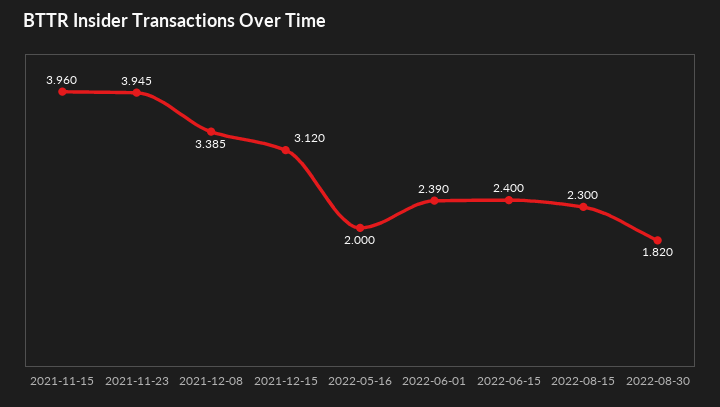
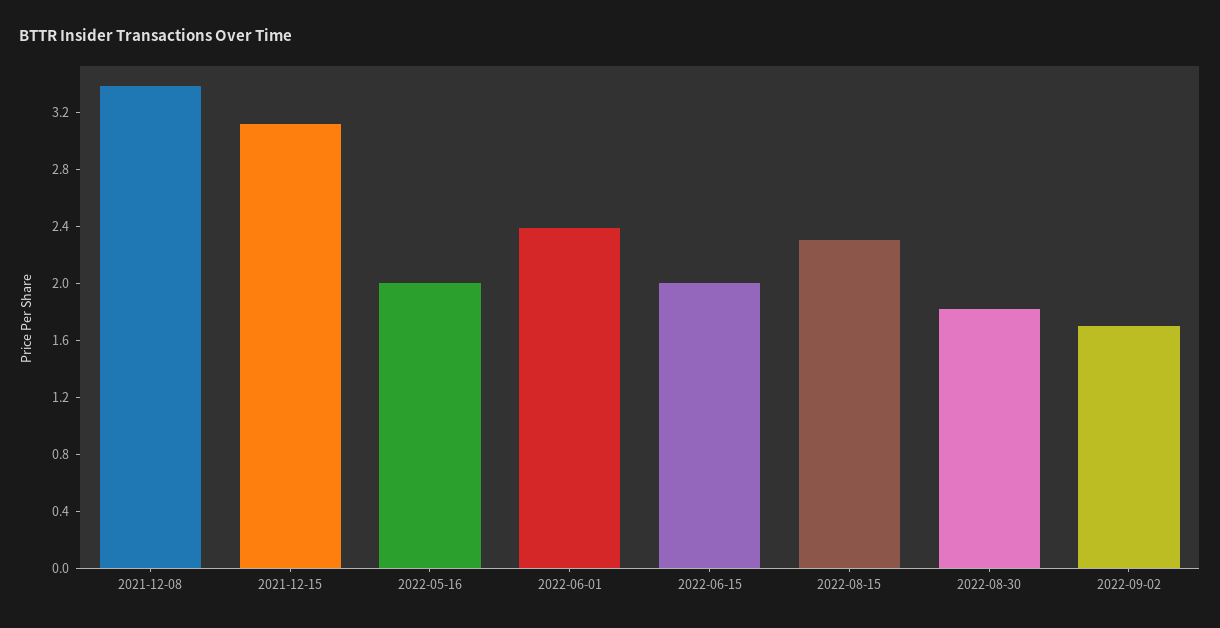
2021-11-15: 3.96 -> none
2021-11-23: 3.945 -> none
2022-06-15: 2.4 -> 2
2022-09-02: none -> 1.7

